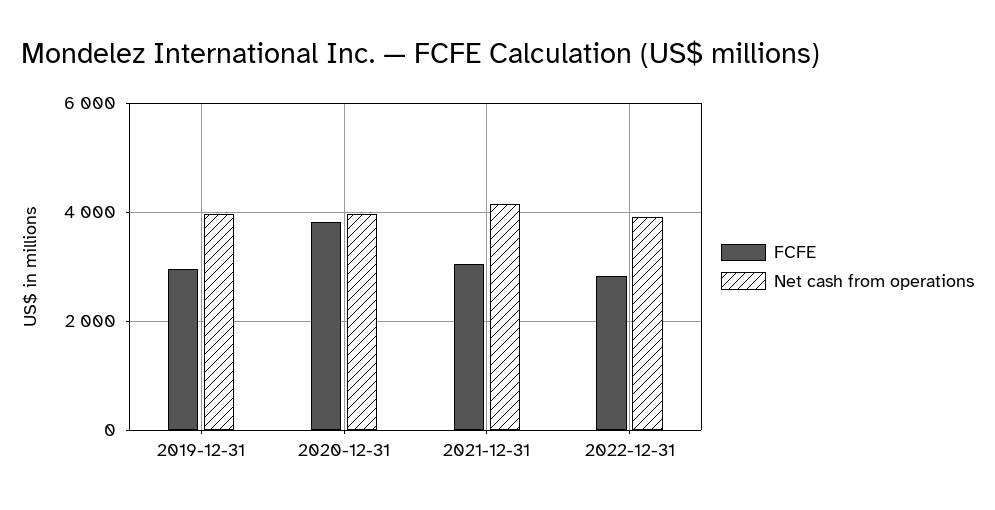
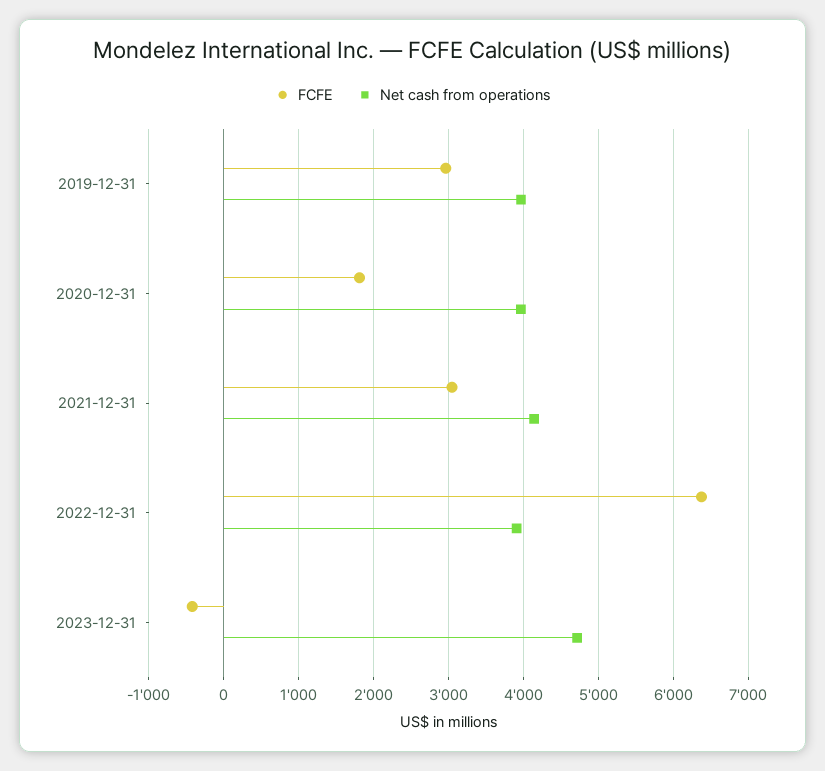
FCFE, 2020-12-31: 3800 -> 1800
FCFE, 2022-12-31: 2800 -> 6400
FCFE, 2023-12-31: none -> -400
Net cash from operations, 2023-12-31: none -> 4700

